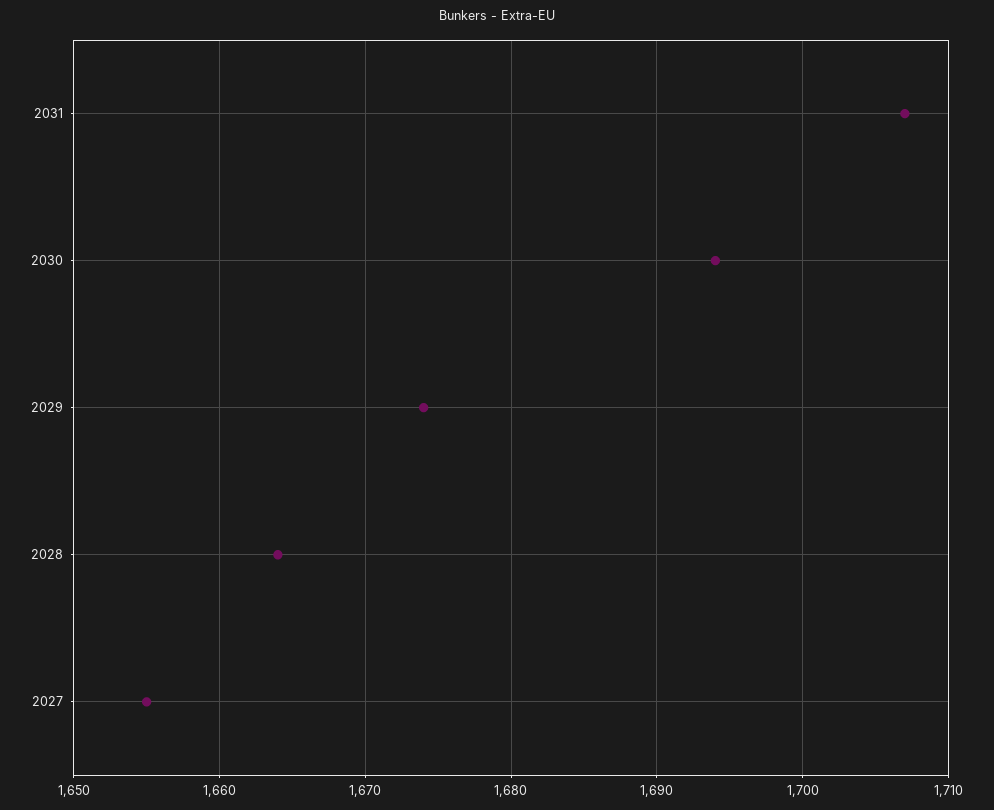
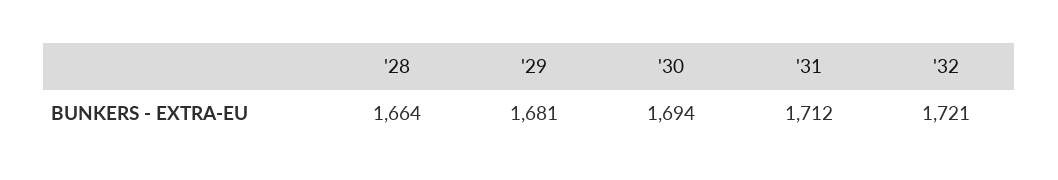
2031: 1707 -> 1712
2029: 1674 -> 1681
2027: 1655 -> none
'32: none -> 1721

